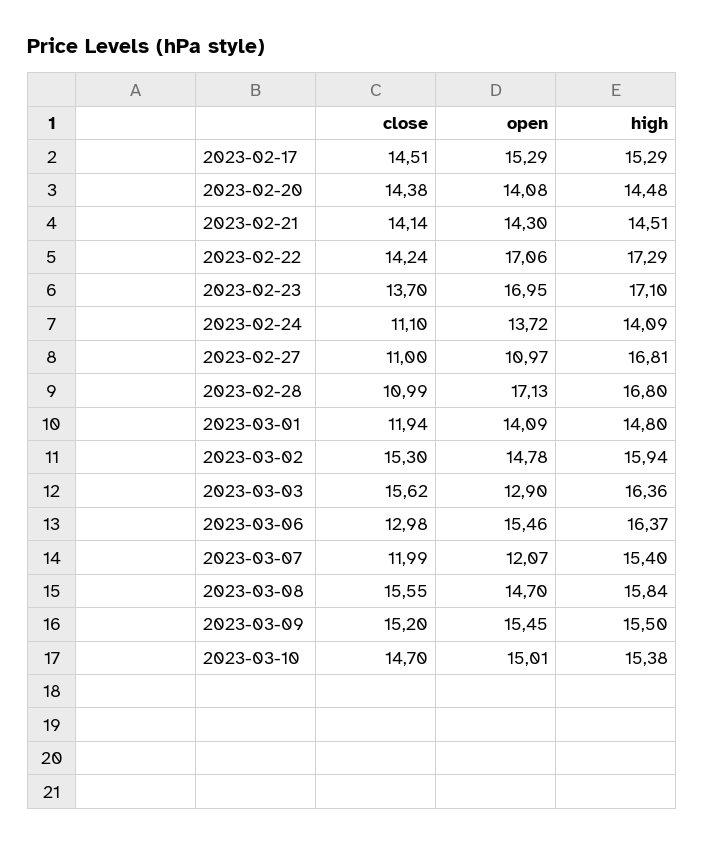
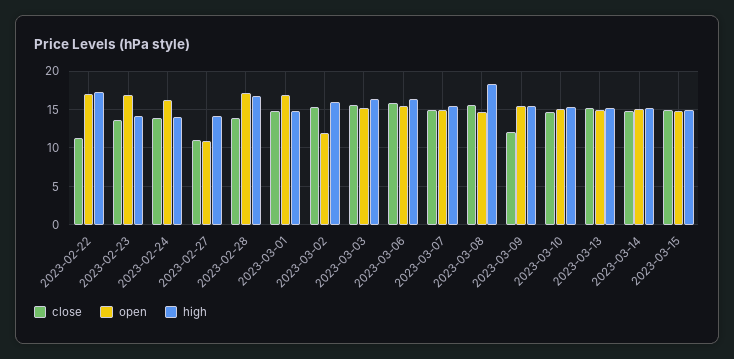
close, 2023-02-17: 14.51 -> none
open, 2023-02-17: 15.29 -> none
high, 2023-02-17: 15.29 -> none
close, 2023-02-20: 14.38 -> none
open, 2023-02-20: 14.08 -> none
high, 2023-02-20: 14.48 -> none
close, 2023-02-21: 14.14 -> none
open, 2023-02-21: 14.3 -> none
high, 2023-02-21: 14.51 -> none
close, 2023-02-22: 14.24 -> 11
high, 2023-02-23: 17.1 -> 14
close, 2023-02-24: 11.1 -> 14
open, 2023-02-24: 13.72 -> 16
high, 2023-02-27: 16.81 -> 14
close, 2023-02-28: 10.99 -> 14
close, 2023-03-01: 11.94 -> 15
open, 2023-03-01: 14.09 -> 17
open, 2023-03-02: 14.78 -> 12
open, 2023-03-03: 12.9 -> 15
close, 2023-03-06: 12.98 -> 16
close, 2023-03-07: 11.99 -> 15
open, 2023-03-07: 12.07 -> 15
high, 2023-03-08: 15.84 -> 18
close, 2023-03-09: 15.2 -> 12
close, 2023-03-13: none -> 15
open, 2023-03-13: none -> 15
high, 2023-03-13: none -> 15
close, 2023-03-14: none -> 15
open, 2023-03-14: none -> 15
high, 2023-03-14: none -> 15
close, 2023-03-15: none -> 15
open, 2023-03-15: none -> 15
high, 2023-03-15: none -> 15

